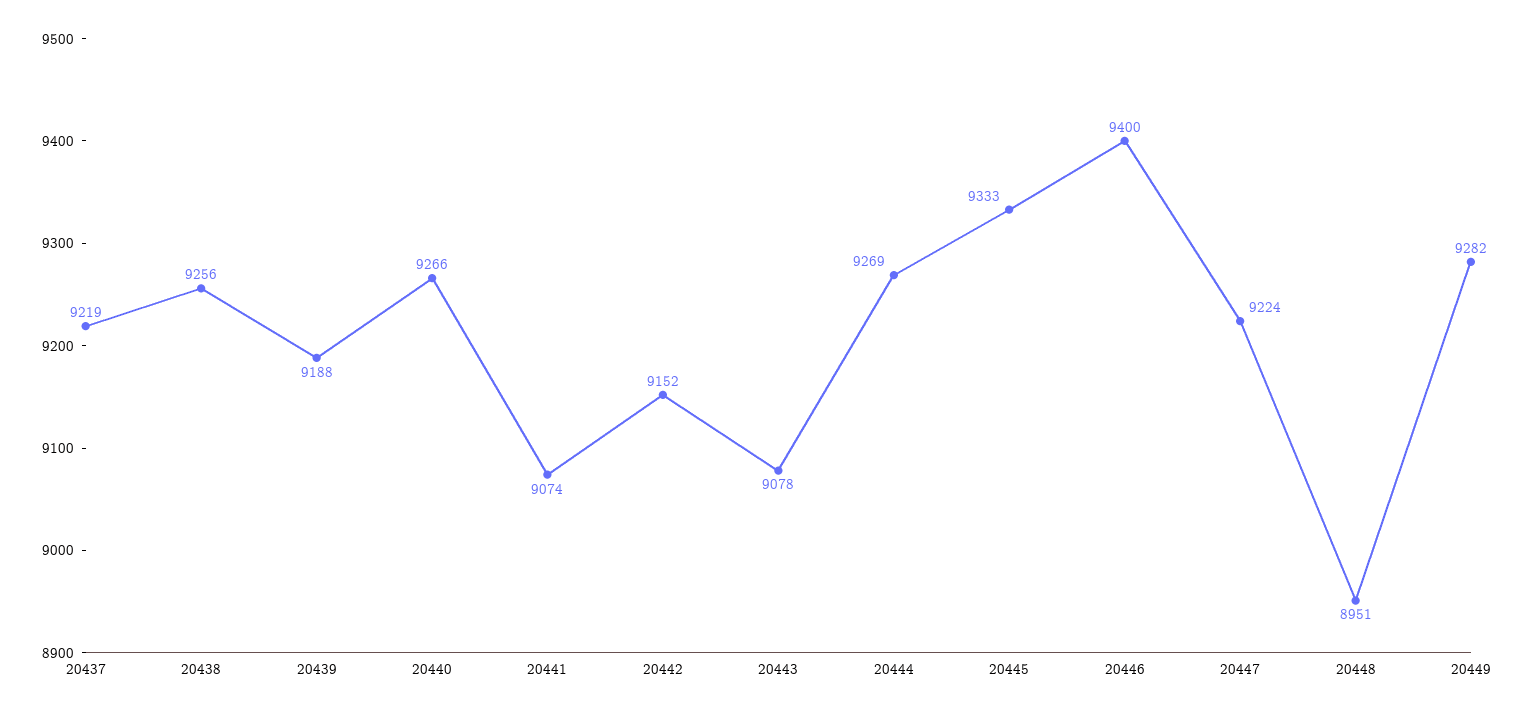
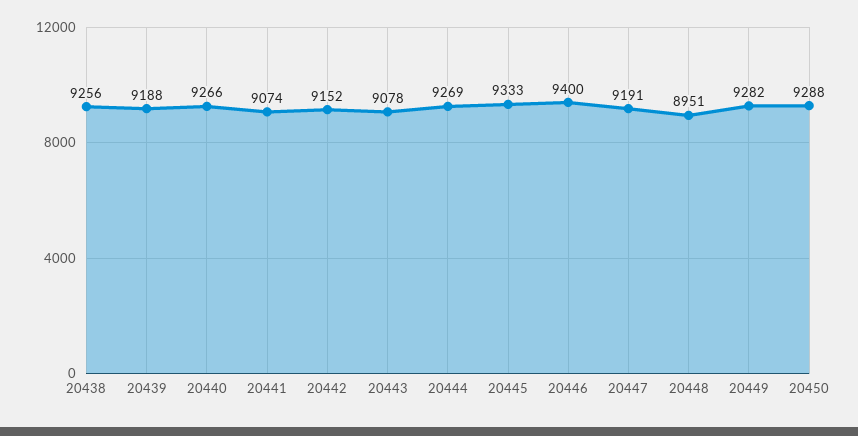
20437: 9219 -> none
20447: 9224 -> 9191
20450: none -> 9288

